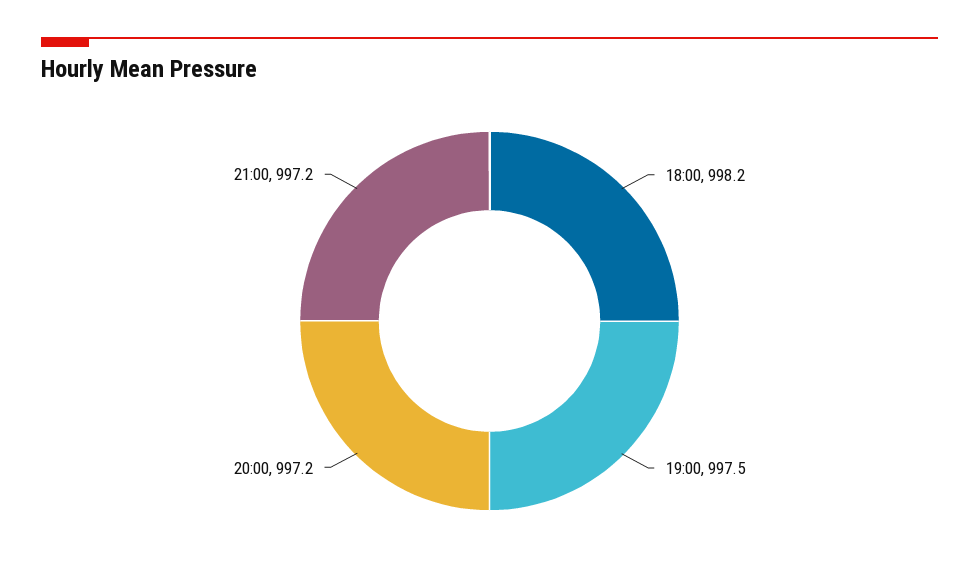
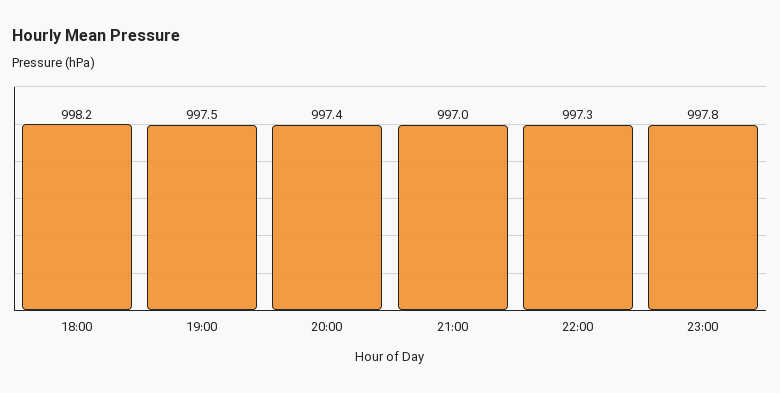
20:00: 997.2 -> 997.4
21:00: 997.2 -> 997
22:00: none -> 997.3
23:00: none -> 997.8

